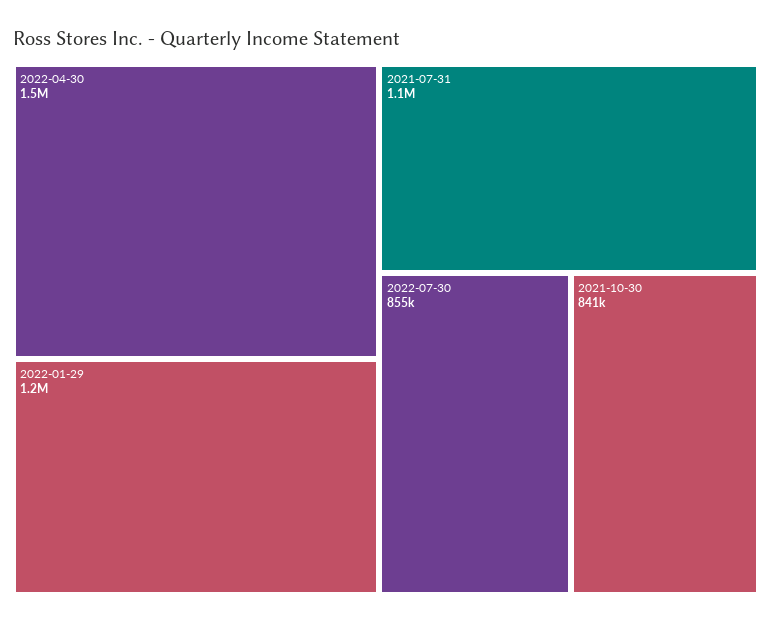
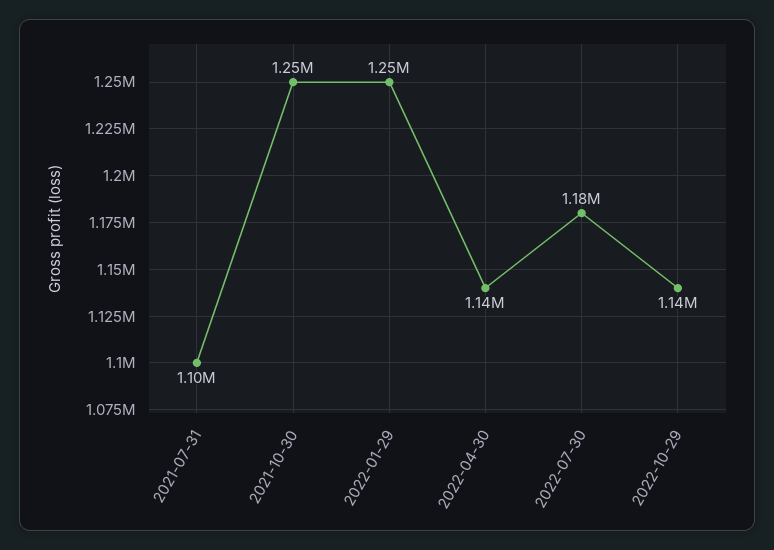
2022-04-30: 1500000 -> 1140000
2022-07-30: 855000 -> 1180000
2021-10-30: 841000 -> 1250000
2022-10-29: none -> 1140000

